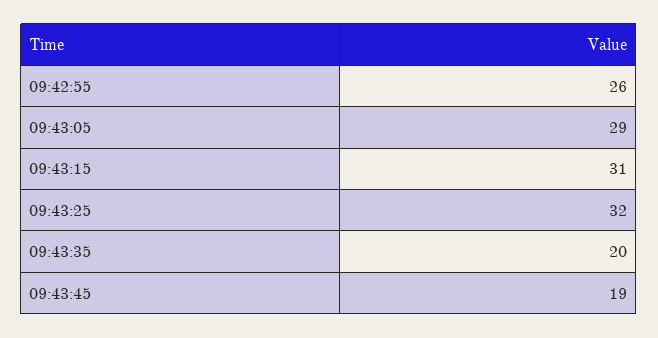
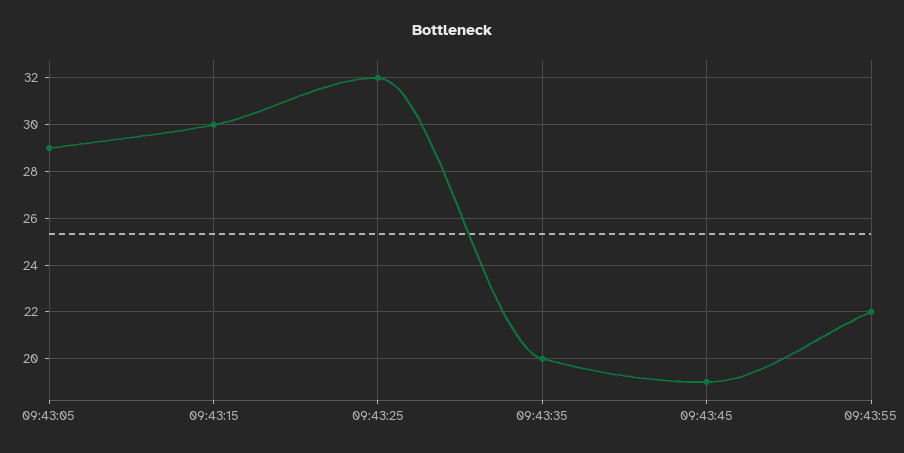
09:42:55: 26 -> none
09:43:15: 31 -> 30
09:43:55: none -> 22

